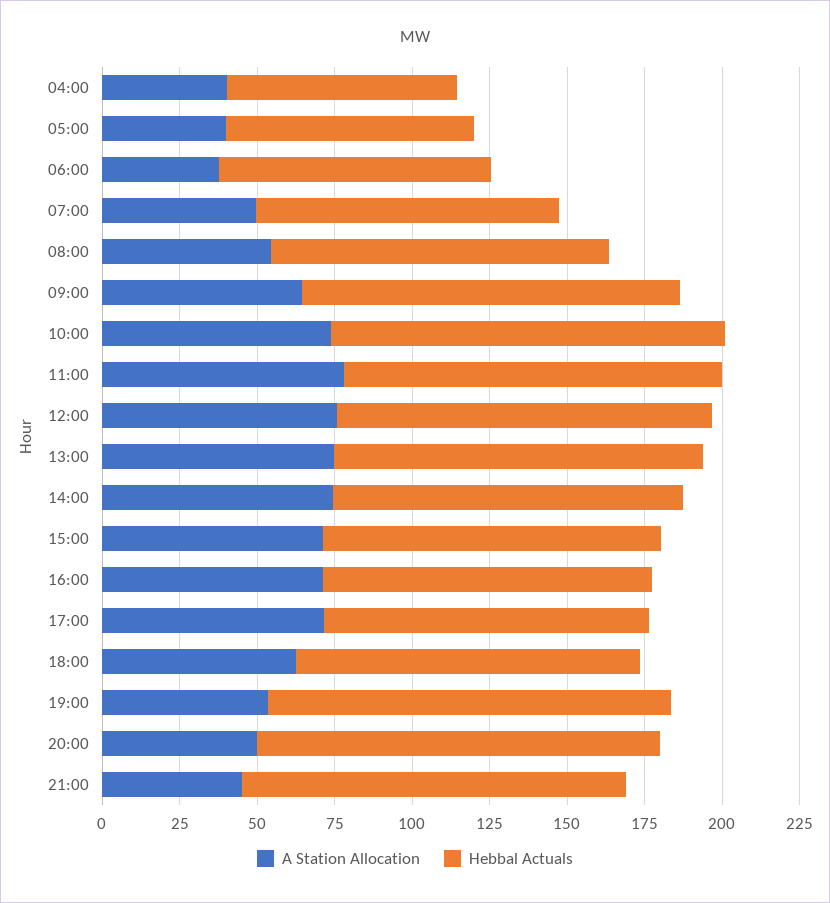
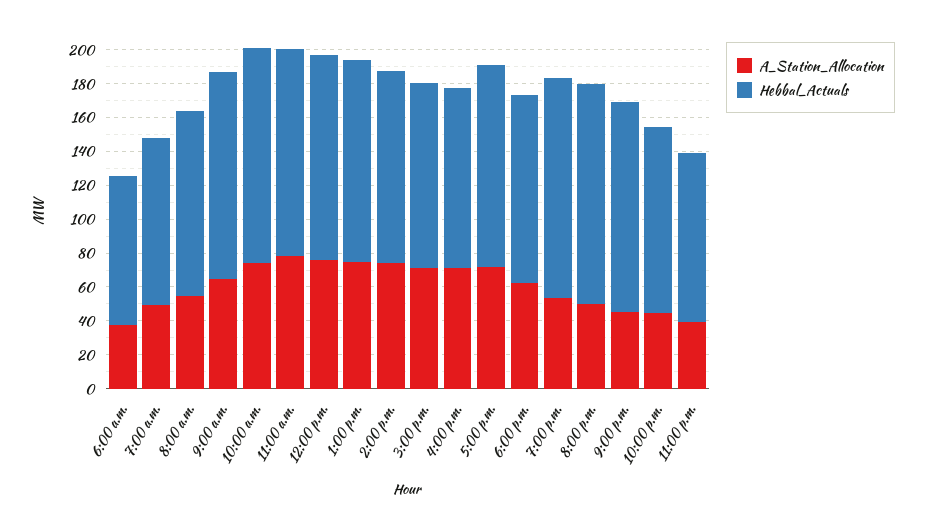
A Station Allocation, 04:00: 40 -> none
Hebbal Actuals, 04:00: 75 -> none
A Station Allocation, 05:00: 40 -> none
Hebbal Actuals, 05:00: 80 -> none
Hebbal Actuals, 17:00: 105 -> 120
A Station Allocation, 10:00 p.m.: none -> 45
Hebbal Actuals, 10:00 p.m.: none -> 110
A Station Allocation, 11:00 p.m.: none -> 40
Hebbal Actuals, 11:00 p.m.: none -> 100

